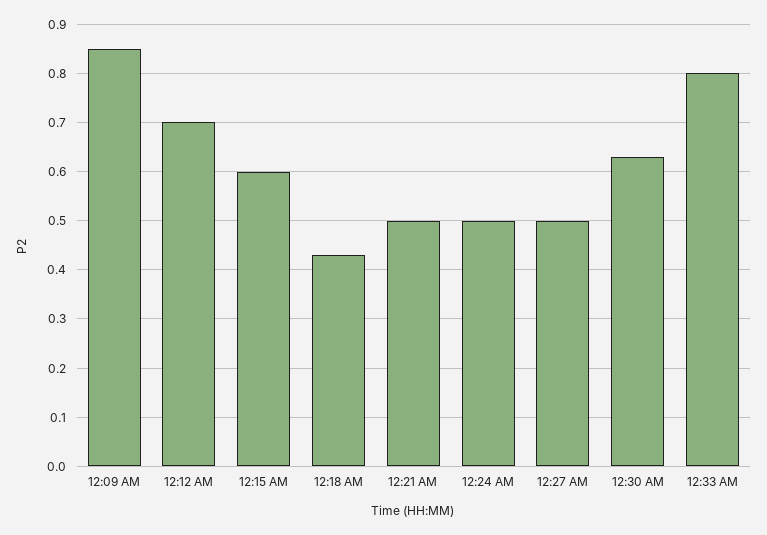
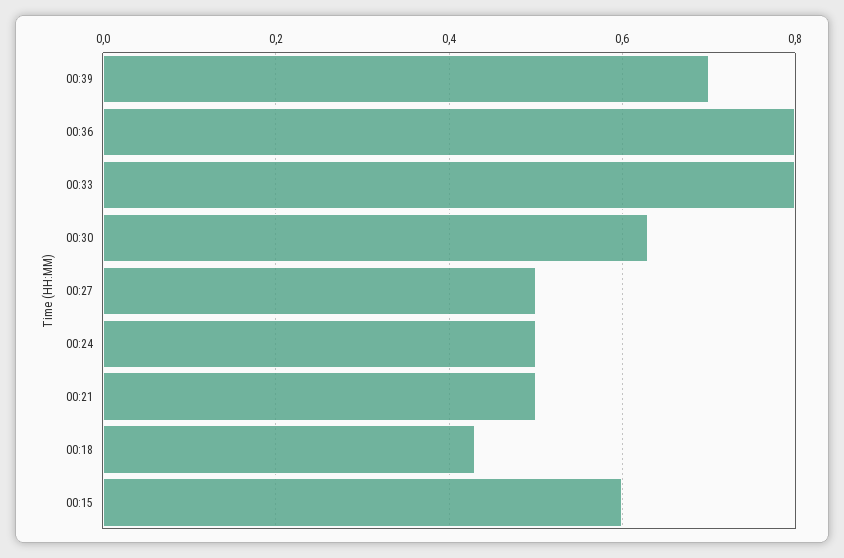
12:09 AM: 0.85 -> none
12:12 AM: 0.7 -> none
00:39: none -> 0.7
00:36: none -> 0.8

